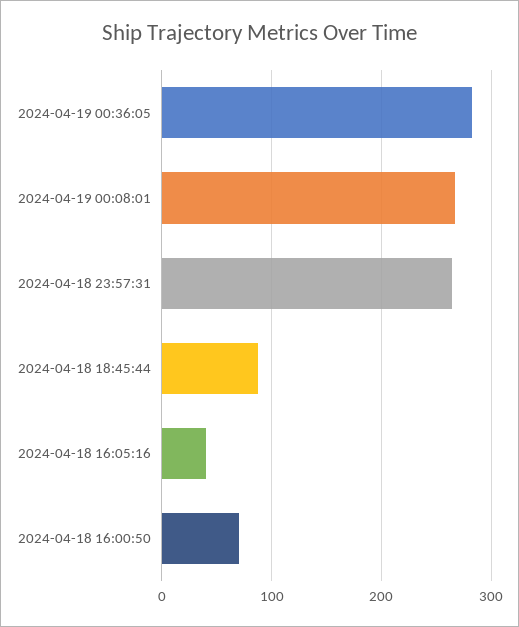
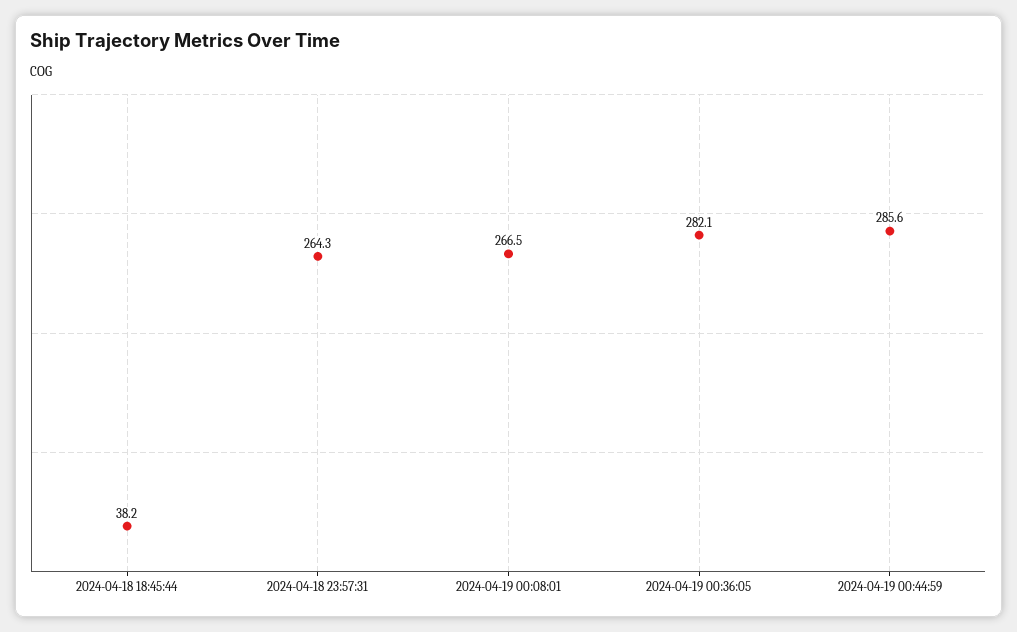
2024-04-18 18:45:44: 90 -> 38.2
2024-04-18 16:05:16: 40 -> none
2024-04-18 16:00:50: 70 -> none
2024-04-19 00:44:59: none -> 285.6

